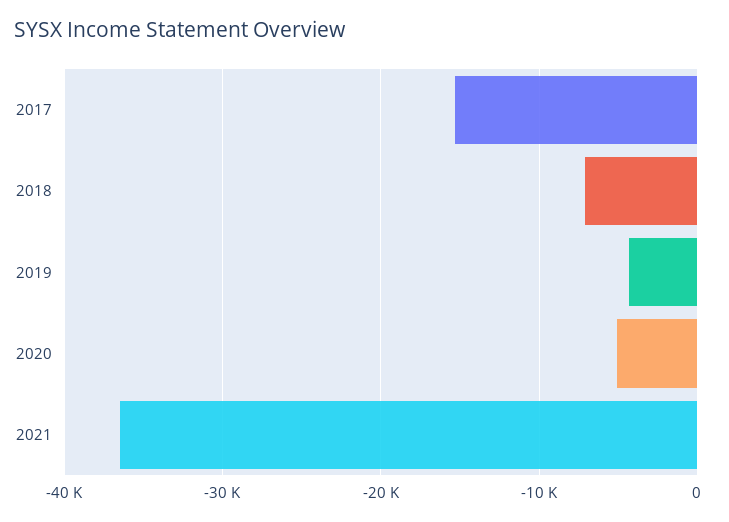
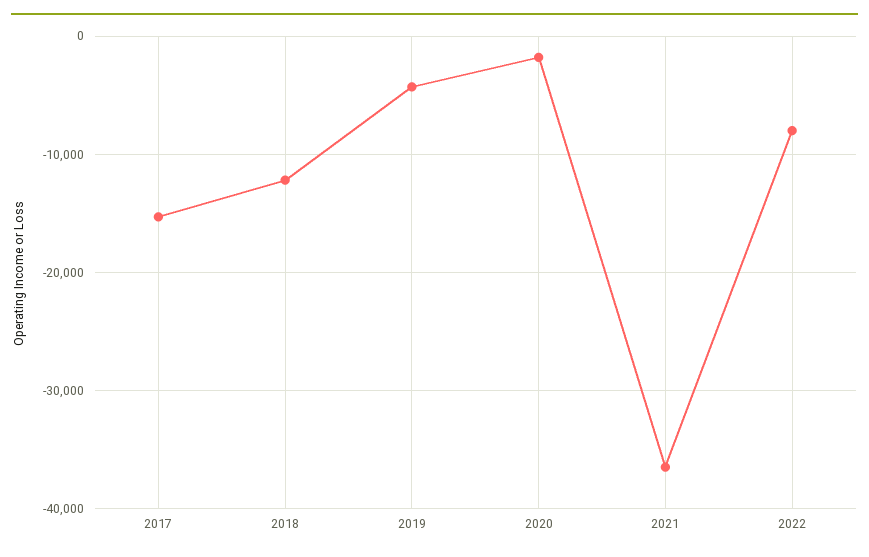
2018: -7000 -> -12000
2020: -5000 -> -2000
2022: none -> -8000

